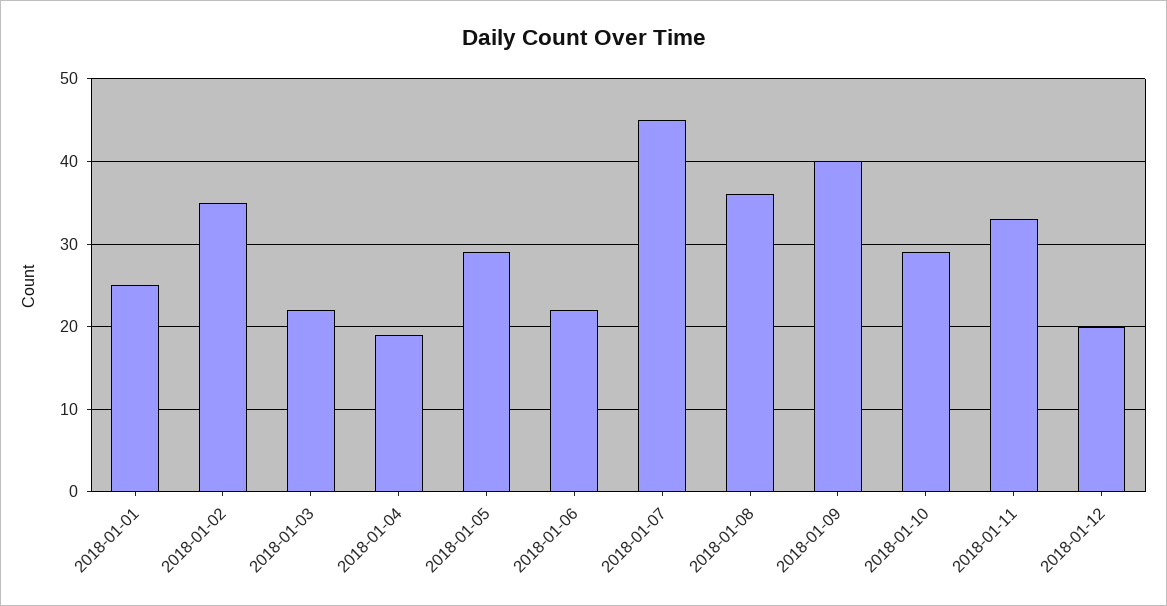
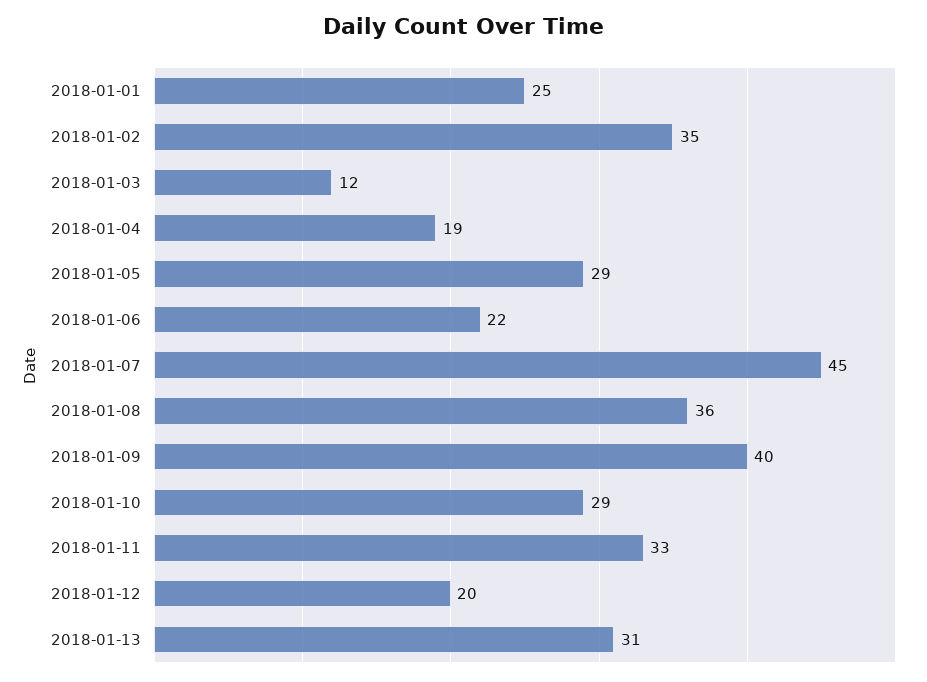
2018-01-03: 22 -> 12
2018-01-13: none -> 31

